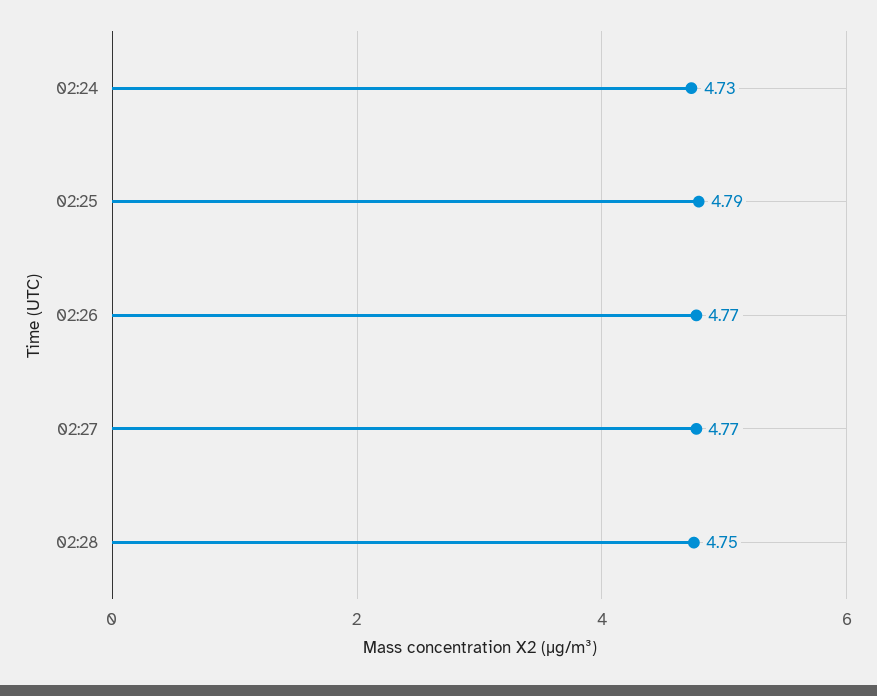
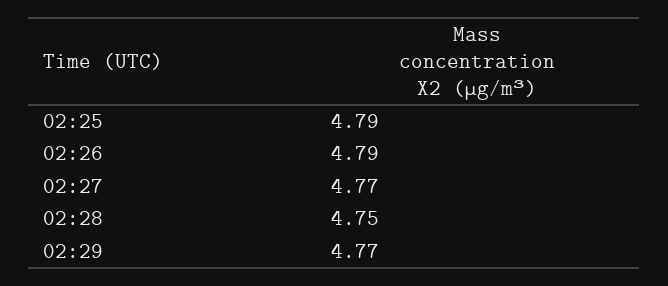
02:24: 4.73 -> none
02:26: 4.77 -> 4.79
02:29: none -> 4.77

